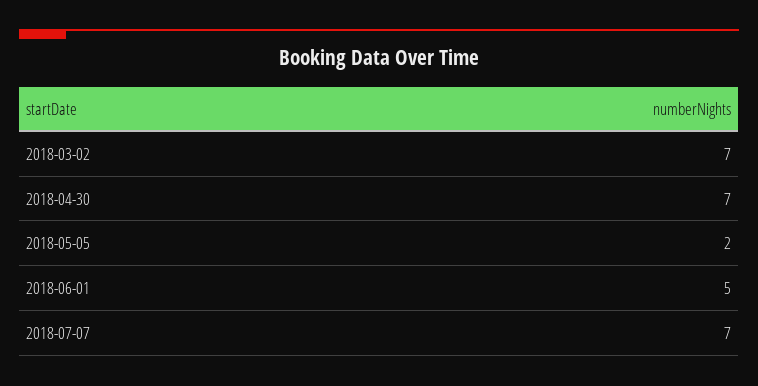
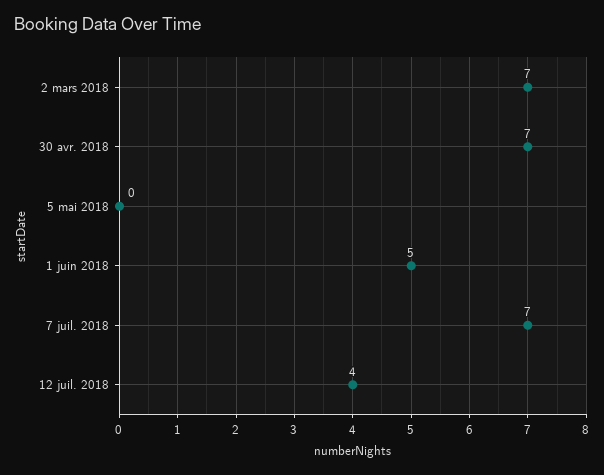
2018-05-05: 2 -> 0
12 juil. 2018: none -> 4

